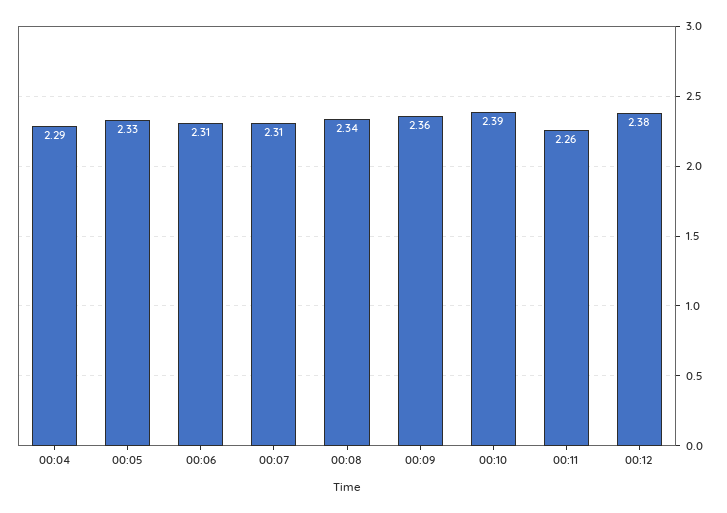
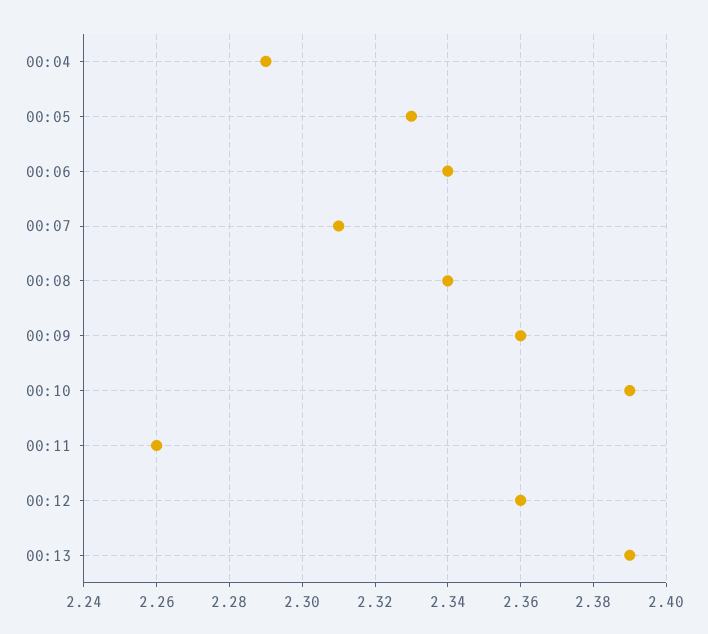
00:06: 2.31 -> 2.34
00:12: 2.38 -> 2.36
00:13: none -> 2.39

